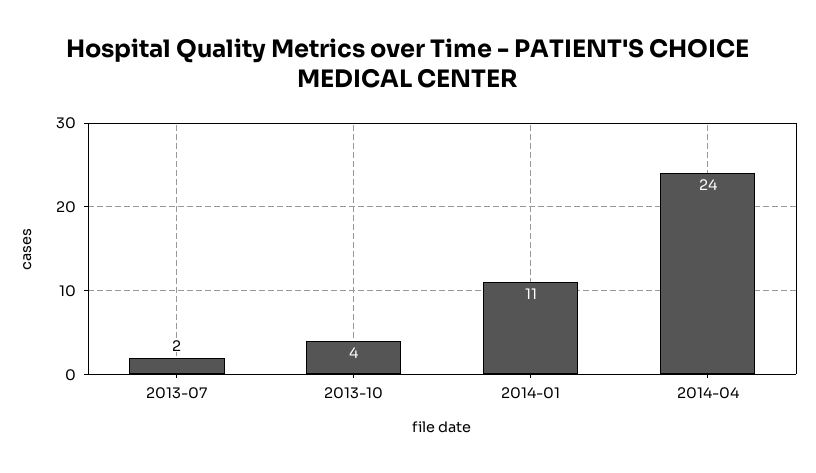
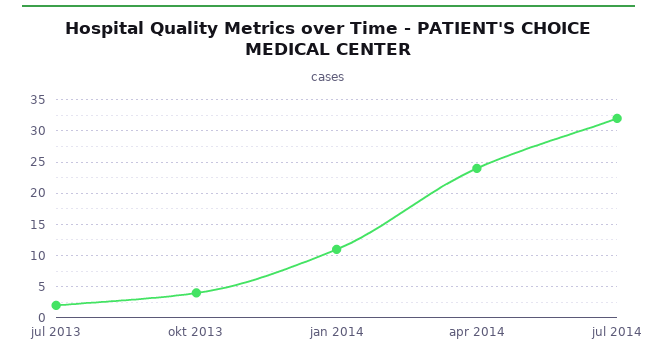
jul 2014: none -> 32

